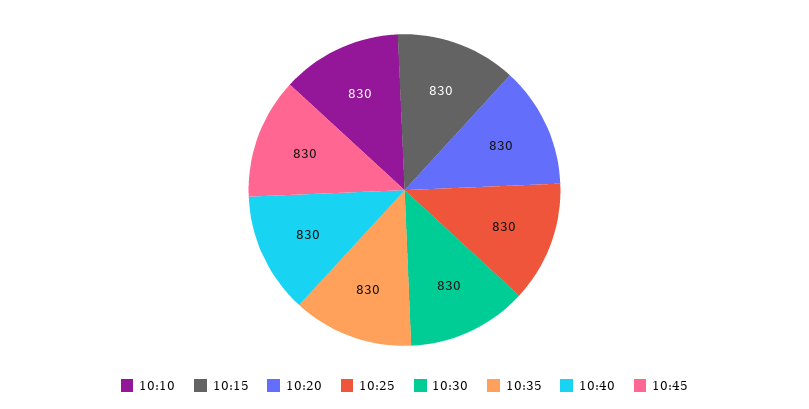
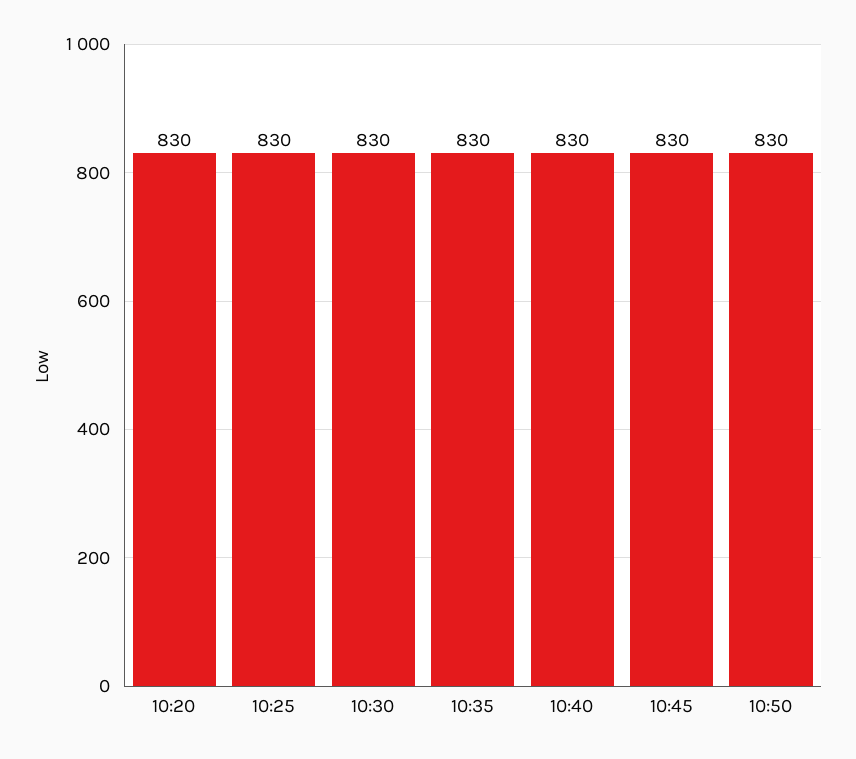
10:10: 830 -> none
10:15: 830 -> none
10:50: none -> 830

